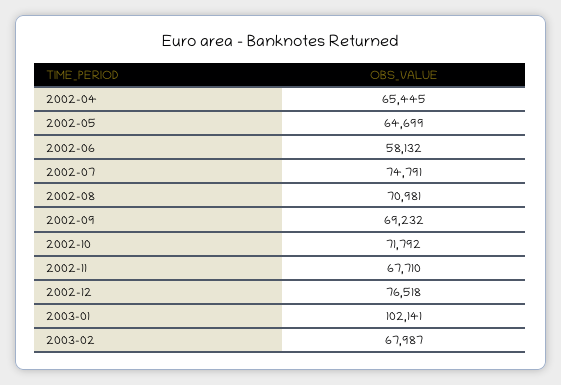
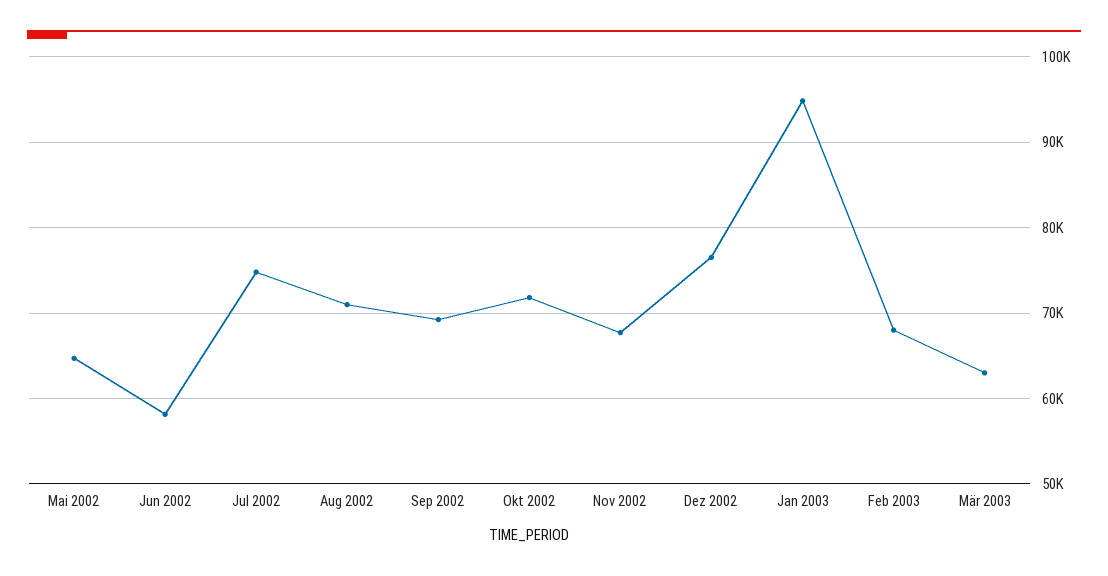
2002-04: 65445 -> none
2003-01: 102141 -> 95000
Mär 2003: none -> 63000

